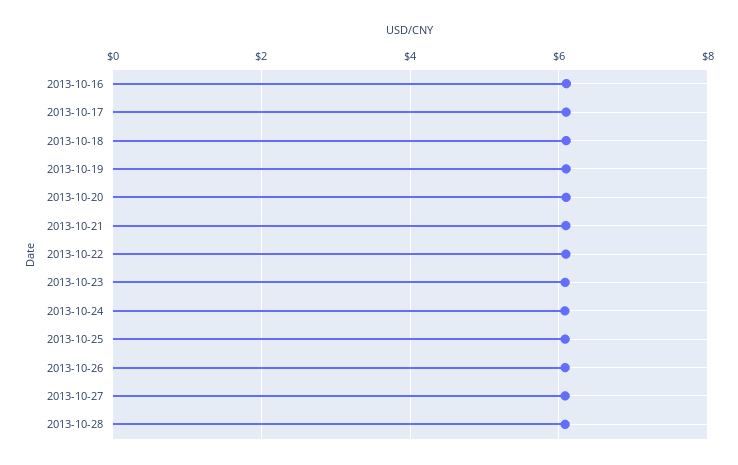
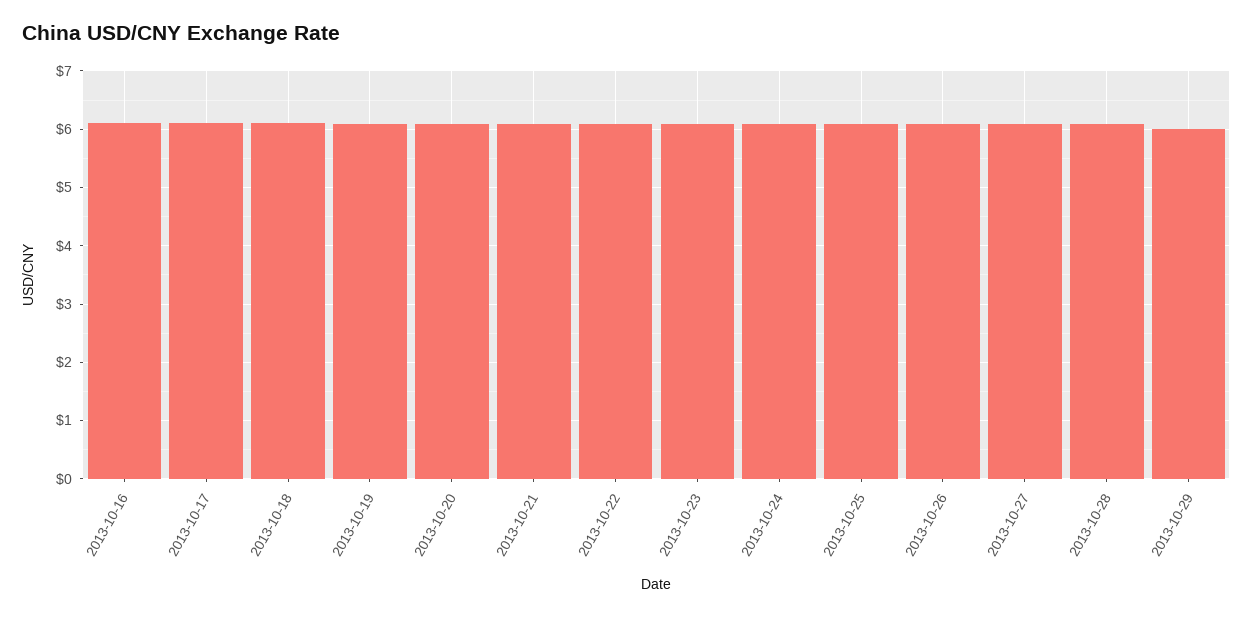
2013-10-29: none -> 6

